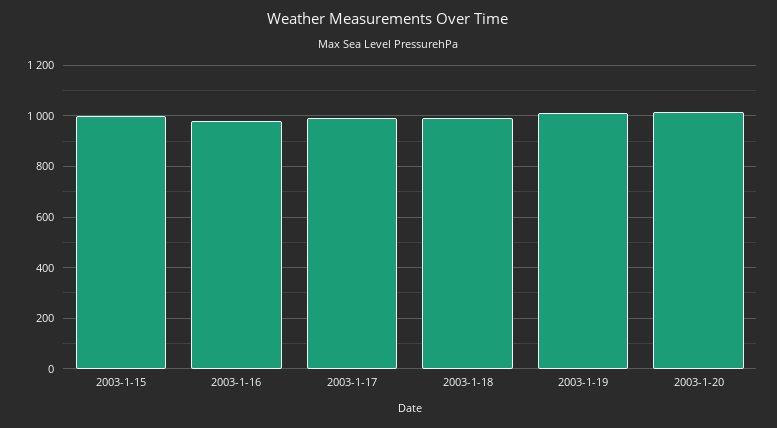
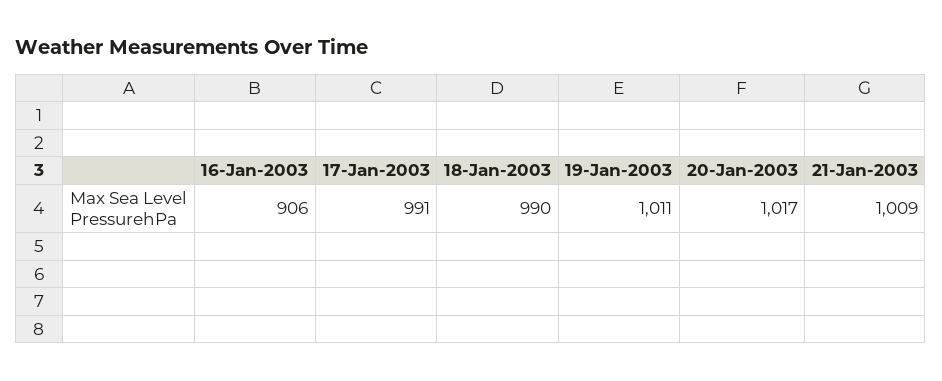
2003-1-15: 1000 -> none
2003-1-16: 975 -> 906
21-Jan-2003: none -> 1009

